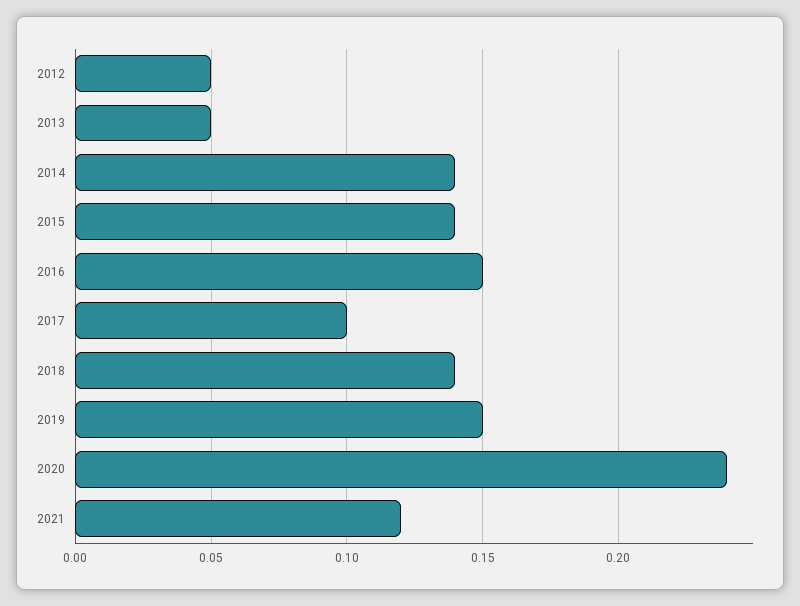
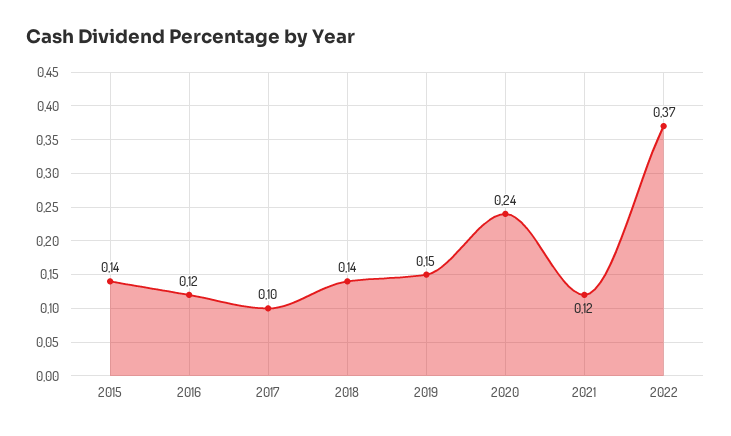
2012: 0.05 -> none
2013: 0.05 -> none
2014: 0.14 -> none
2016: 0.15 -> 0.12
2022: none -> 0.37

